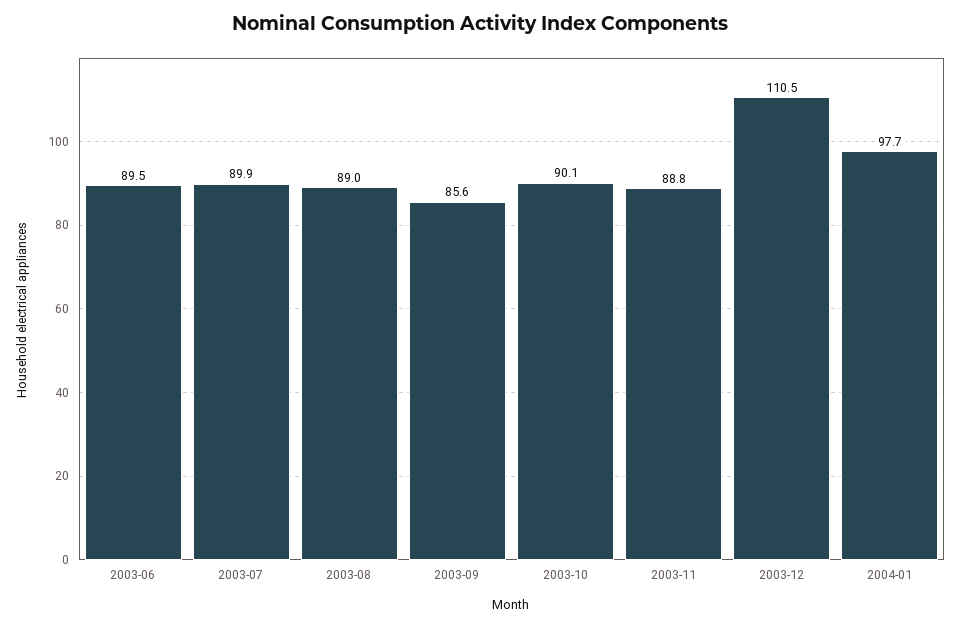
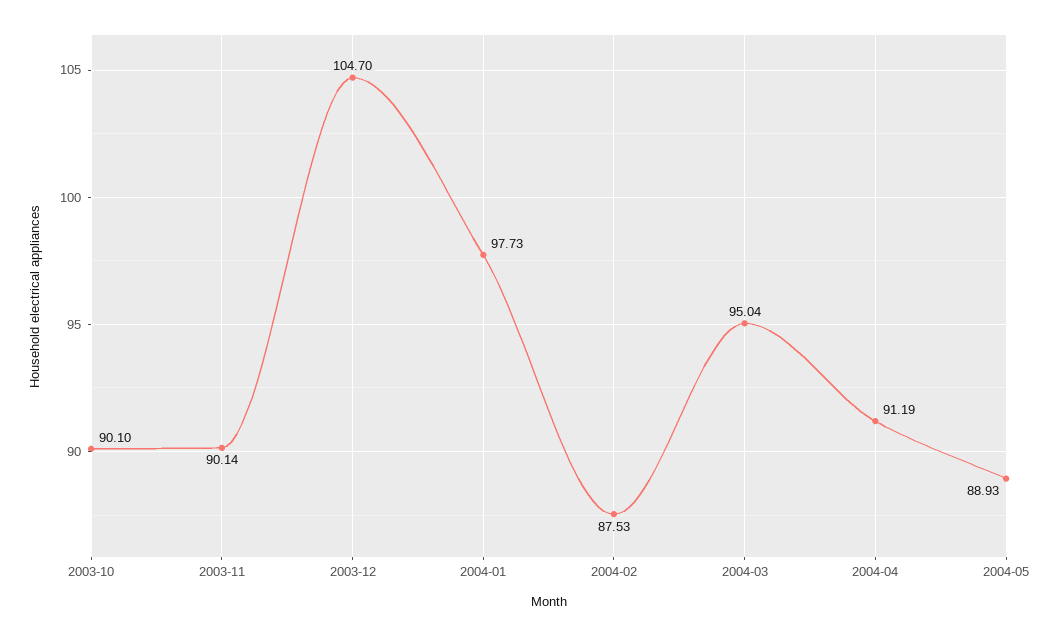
2003-06: 89.5 -> none
2003-07: 89.9 -> none
2003-08: 89 -> none
2003-09: 85.6 -> none
2003-11: 88.8 -> 90.14
2003-12: 110.5 -> 104.7
2004-02: none -> 87.53
2004-03: none -> 95.04
2004-04: none -> 91.19
2004-05: none -> 88.93

